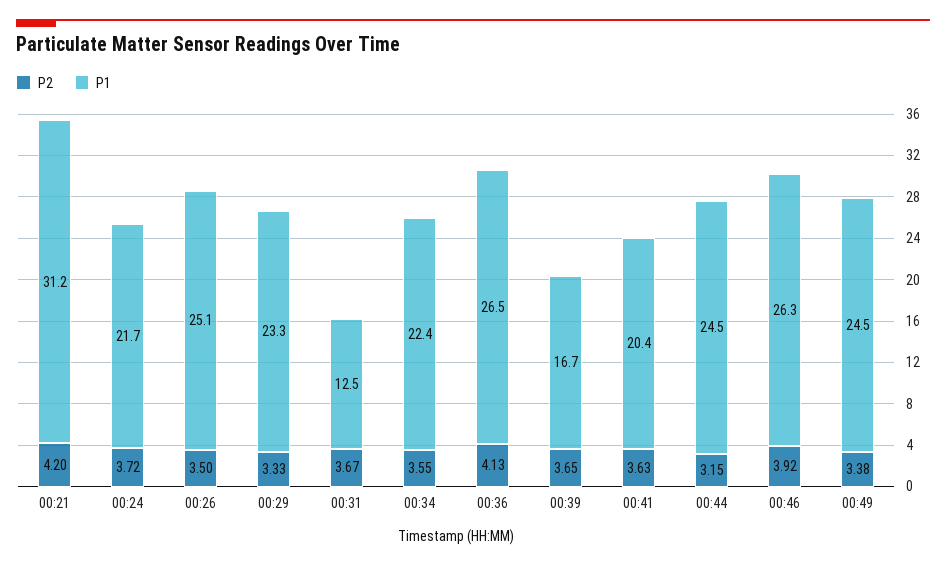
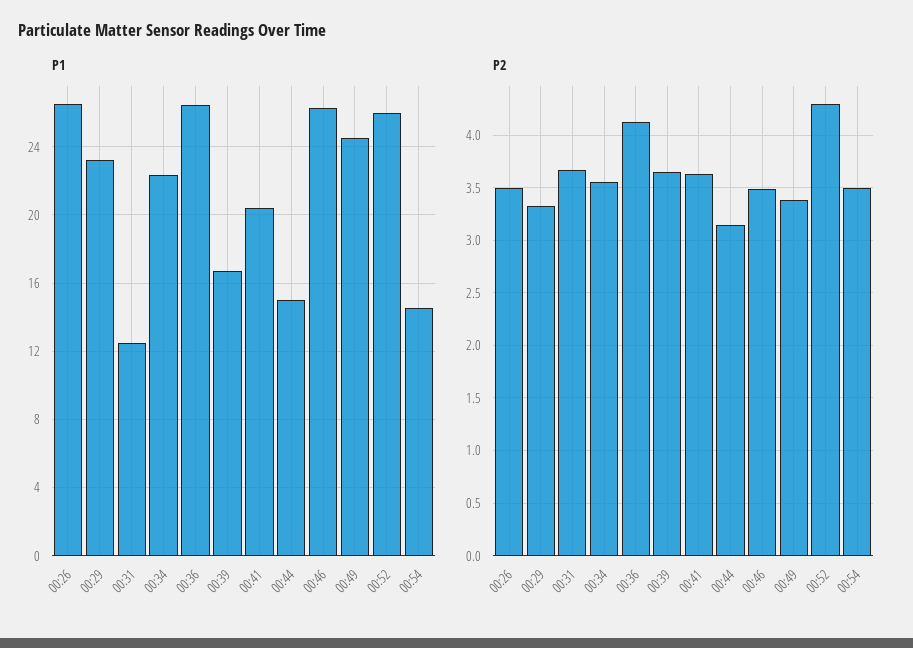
P2, 00:21: 4.2 -> none
P1, 00:21: 31.2 -> none
P2, 00:24: 3.72 -> none
P1, 00:24: 21.7 -> none
P1, 00:26: 25.1 -> 26.5
P1, 00:44: 24.5 -> 15
P2, 00:46: 3.92 -> 3.5
P1, 00:52: none -> 26
P1, 00:54: none -> 14.5
P2, 00:52: none -> 4.3
P2, 00:54: none -> 3.5

